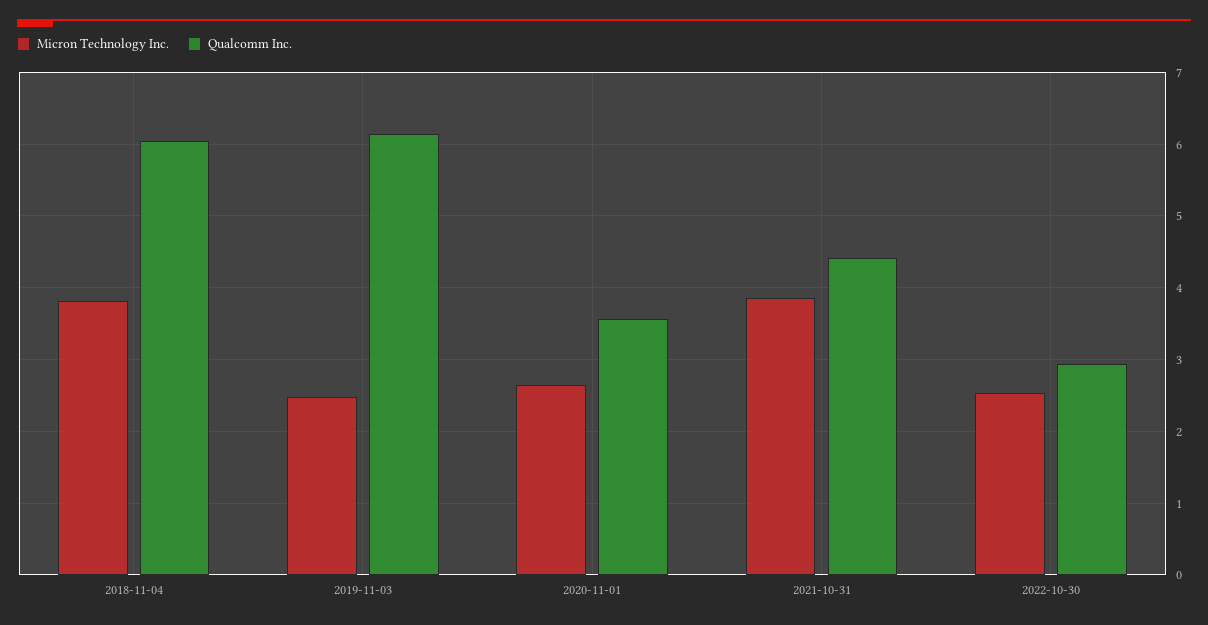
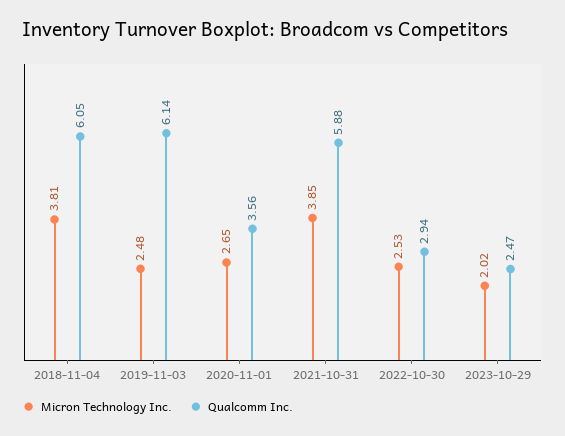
Qualcomm Inc., 2021-10-31: 4.4 -> 5.88
Micron Technology Inc., 2023-10-29: none -> 2.02
Qualcomm Inc., 2023-10-29: none -> 2.47

